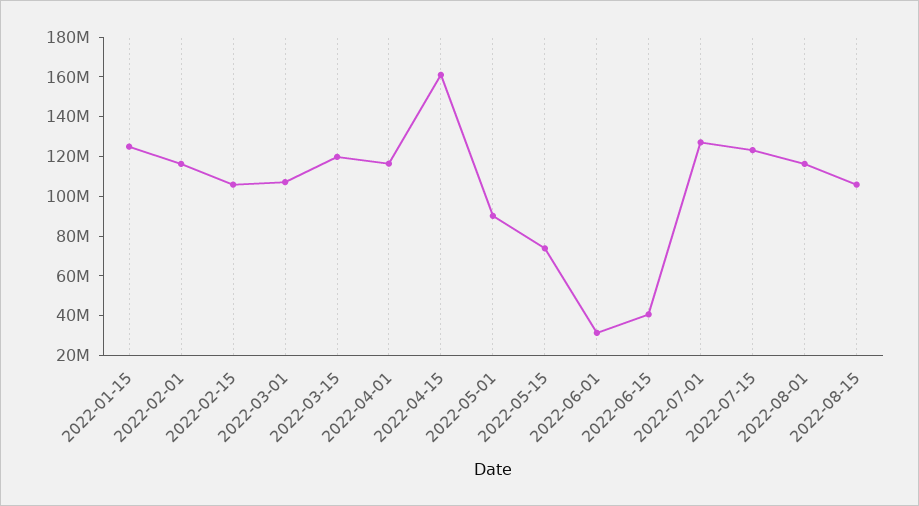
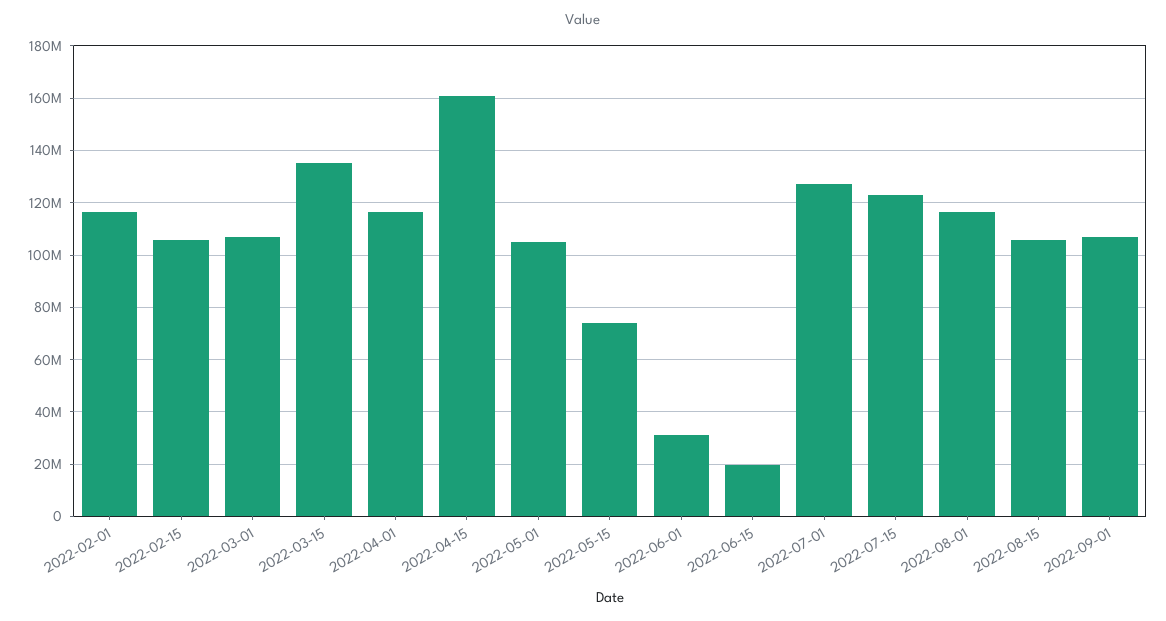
2022-01-15: 125000000 -> none
2022-03-15: 120000000 -> 135000000
2022-05-01: 90000000 -> 105000000
2022-06-15: 40000000 -> 20000000
2022-09-01: none -> 107500000

